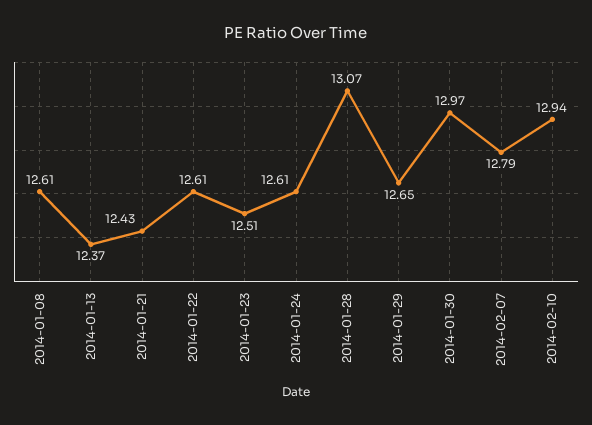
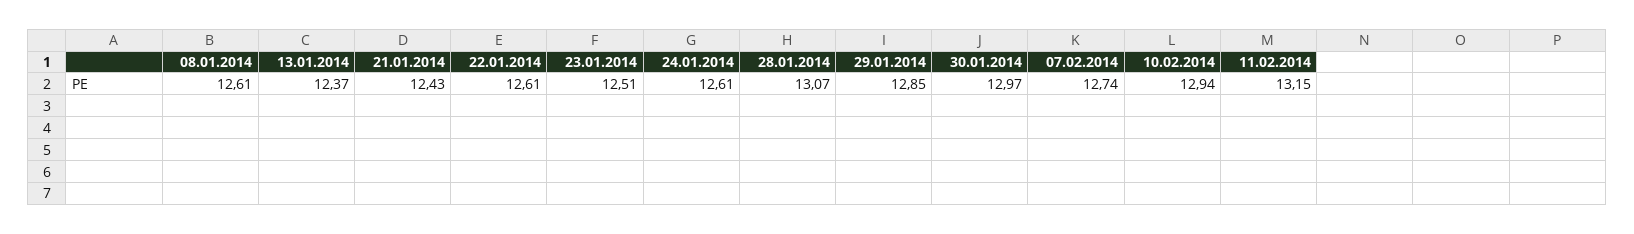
2014-01-29: 12.65 -> 12.85
2014-02-07: 12.79 -> 12.74
11.02.2014: none -> 13.15

